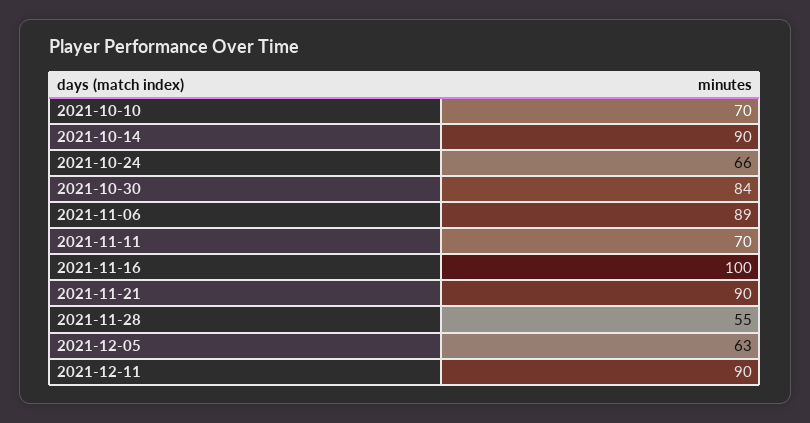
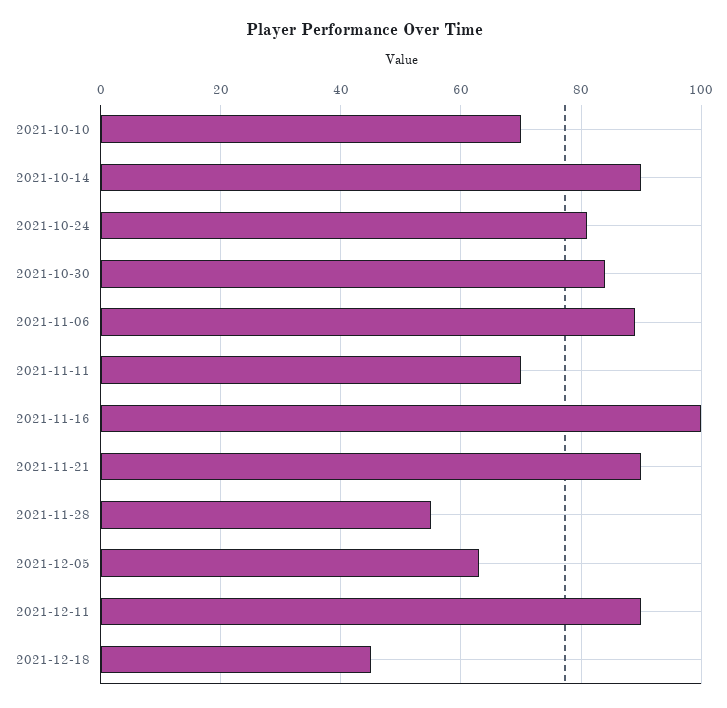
2021-10-24: 66 -> 80
2021-12-18: none -> 45

